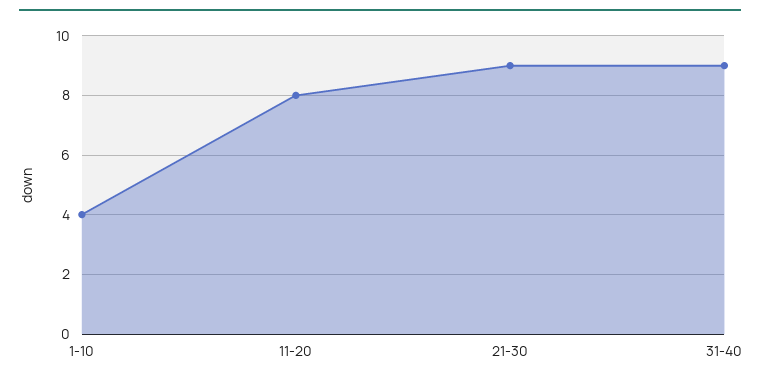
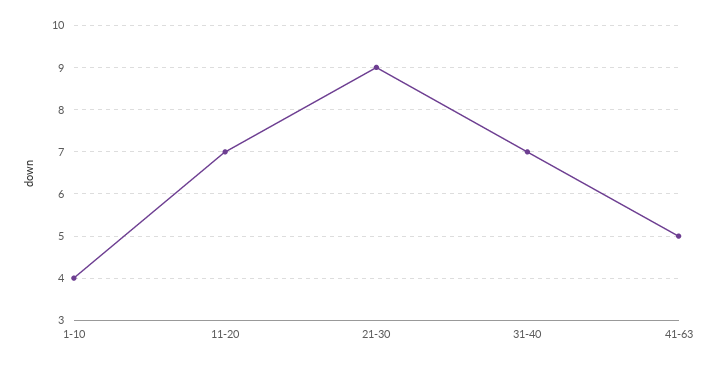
11-20: 8 -> 7
31-40: 9 -> 7
41-63: none -> 5

